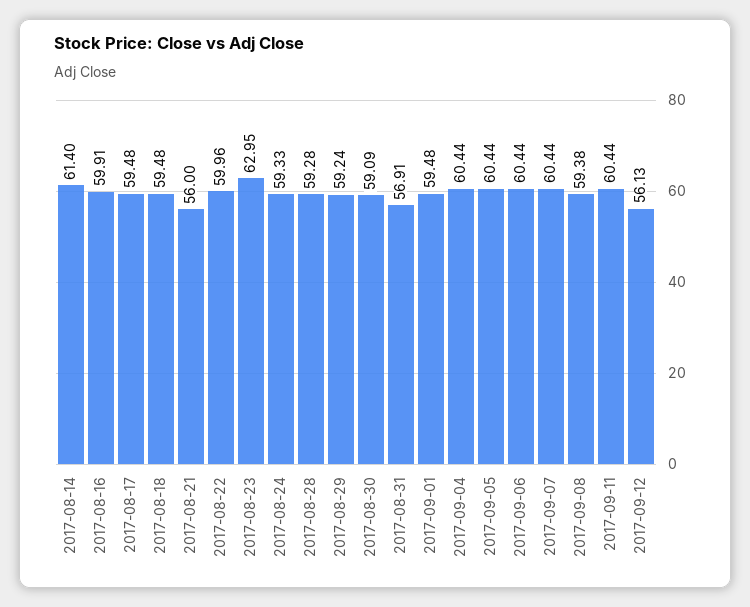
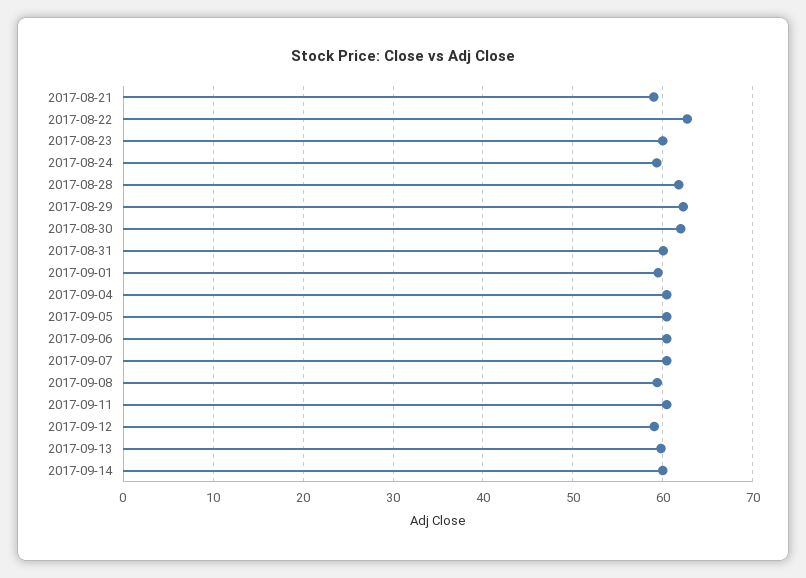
2017-08-14: 61.4 -> none
2017-08-16: 59.91 -> none
2017-08-17: 59.48 -> none
2017-08-18: 59.48 -> none
2017-08-21: 56 -> 59
2017-08-22: 59.96 -> 63
2017-08-23: 62.95 -> 60
2017-08-28: 59.28 -> 62
2017-08-29: 59.24 -> 62
2017-08-30: 59.09 -> 62
2017-08-31: 56.91 -> 60
2017-09-12: 56.13 -> 59
2017-09-13: none -> 60
2017-09-14: none -> 60

